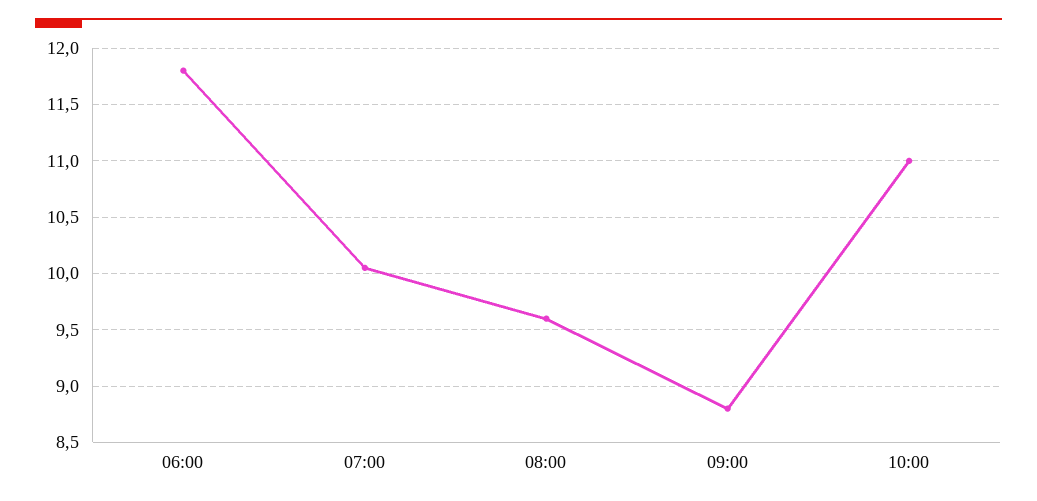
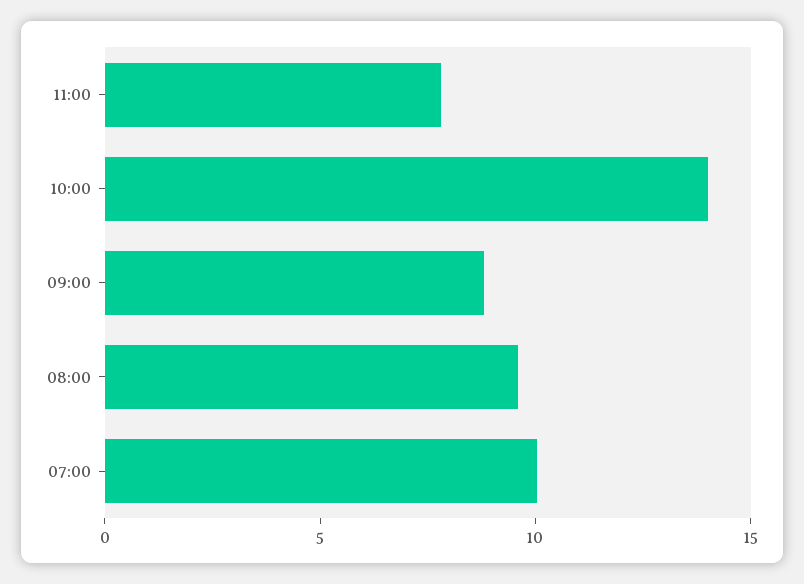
06:00: 11.8 -> none
10:00: 11 -> 14
11:00: none -> 8

